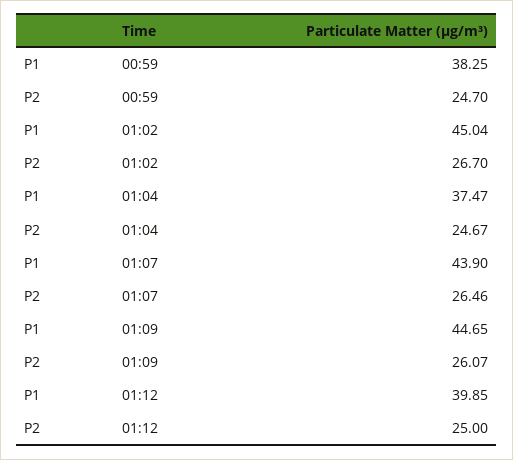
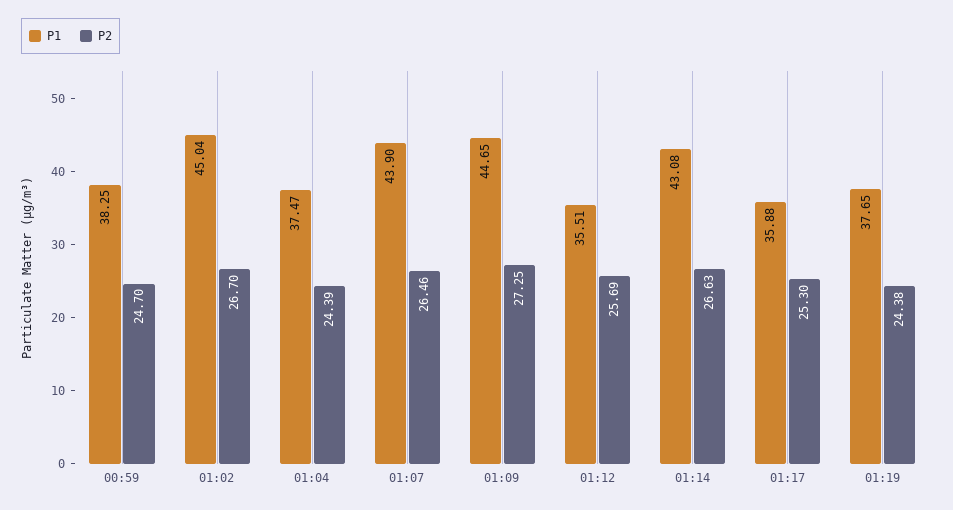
P2, 01:04: 24.67 -> 24.39
P2, 01:09: 26.07 -> 27.25
P1, 01:12: 39.85 -> 35.51
P2, 01:12: 25 -> 25.69
P1, 01:14: none -> 43.08
P2, 01:14: none -> 26.63
P1, 01:17: none -> 35.88
P2, 01:17: none -> 25.3
P1, 01:19: none -> 37.65
P2, 01:19: none -> 24.38

